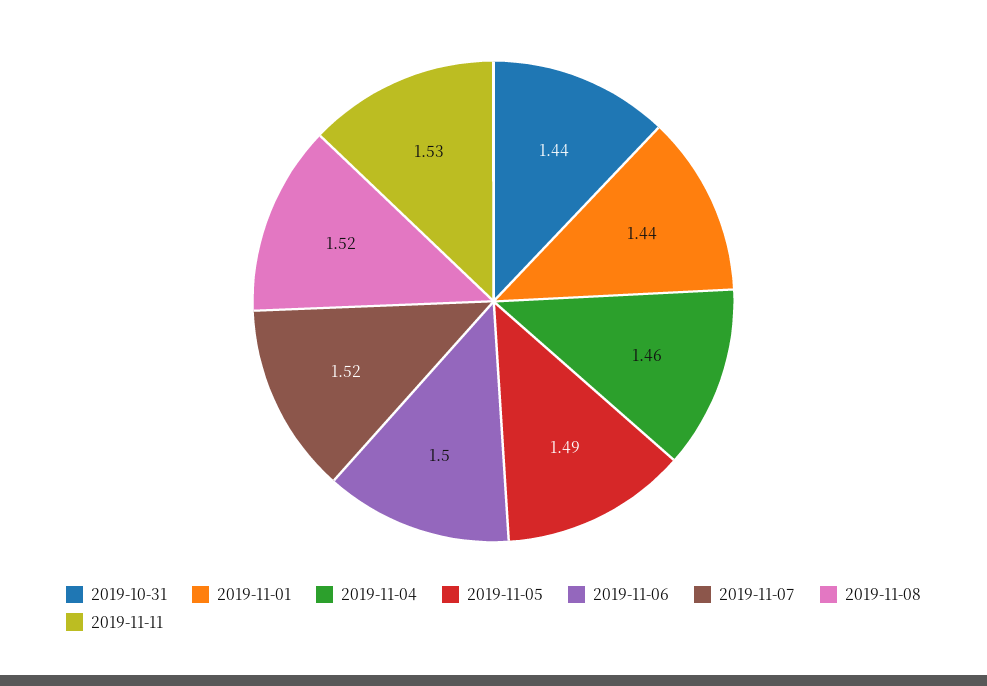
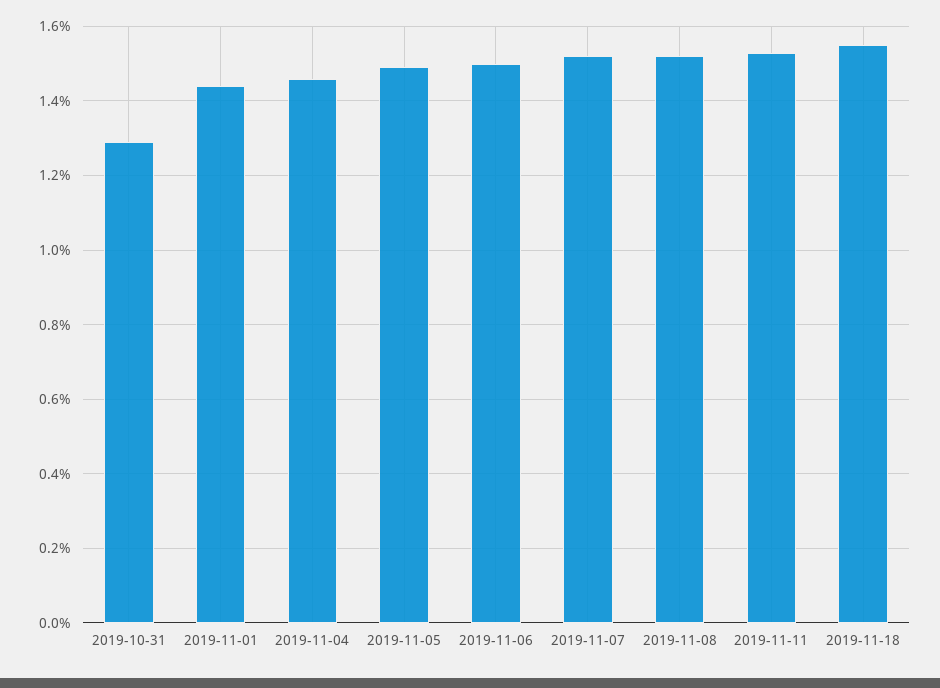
2019-10-31: 1.44 -> 1.3
2019-11-18: none -> 1.55

